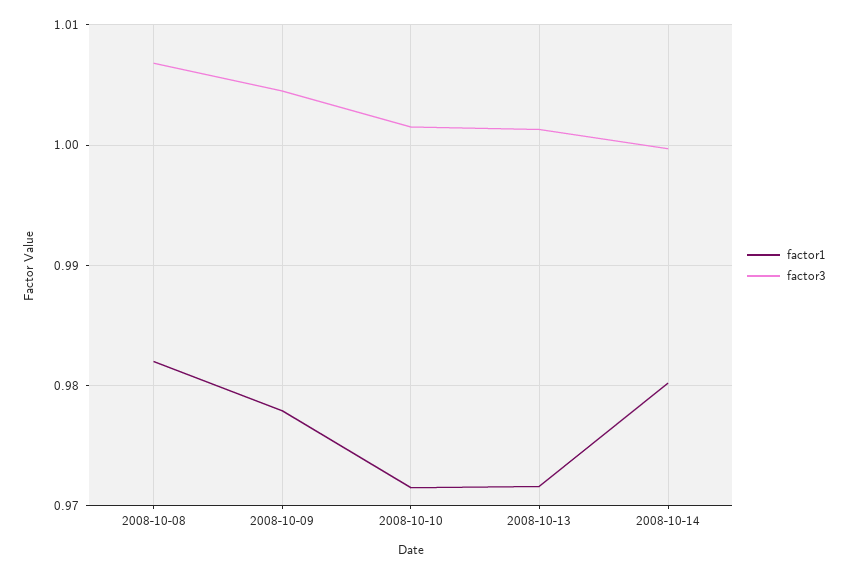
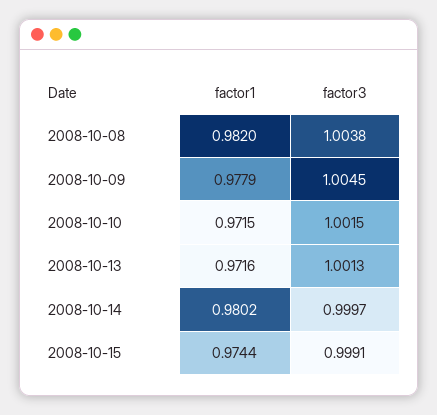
factor3, 2008-10-08: 1.007 -> 1.0038
factor1, 2008-10-15: none -> 0.9744
factor3, 2008-10-15: none -> 0.9991

